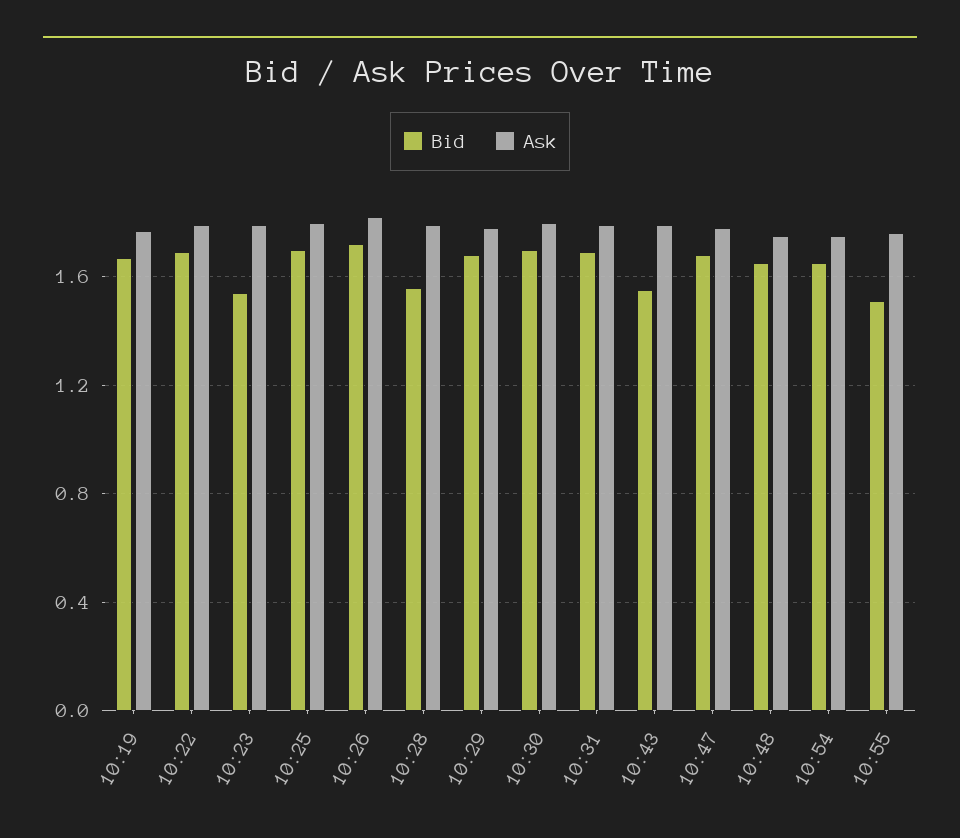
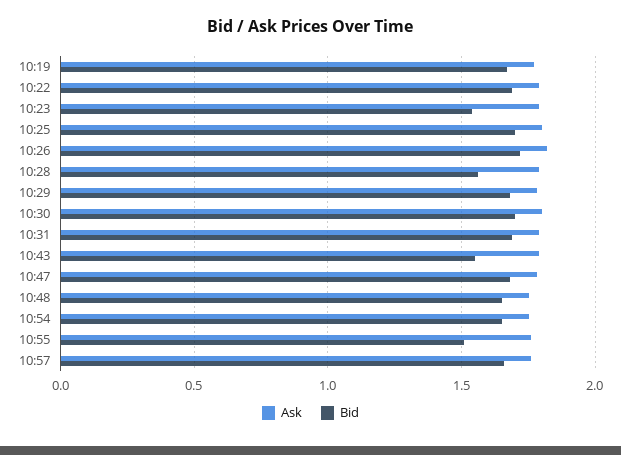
Ask, 10:57: none -> 1.75
Bid, 10:57: none -> 1.65

